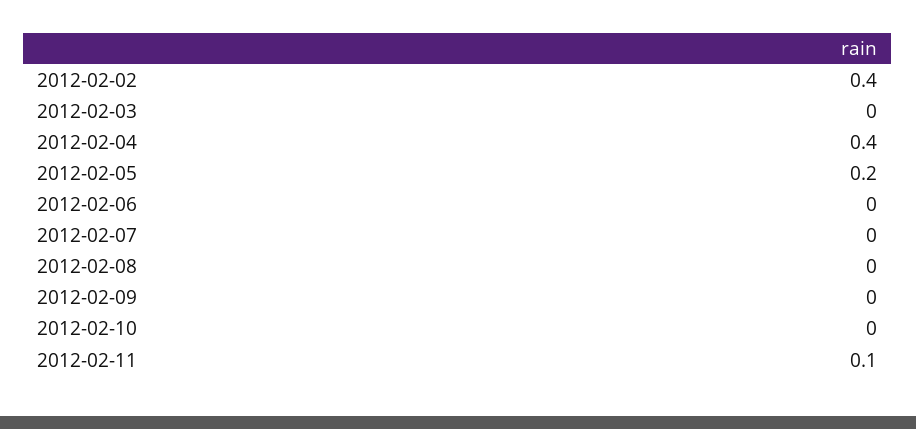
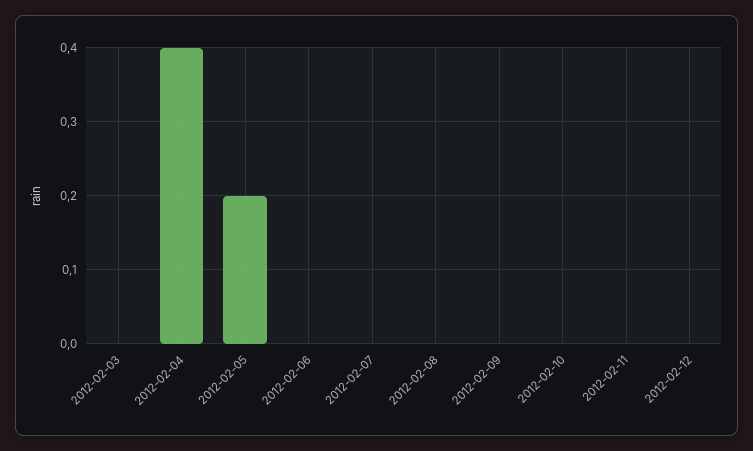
2012-02-02: 0.4 -> none
2012-02-11: 0.1 -> 0
2012-02-12: none -> 0

